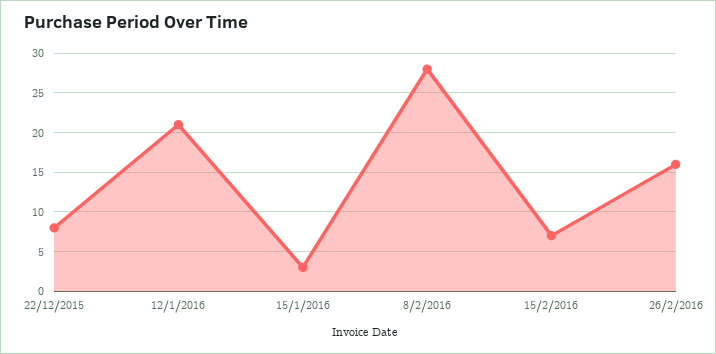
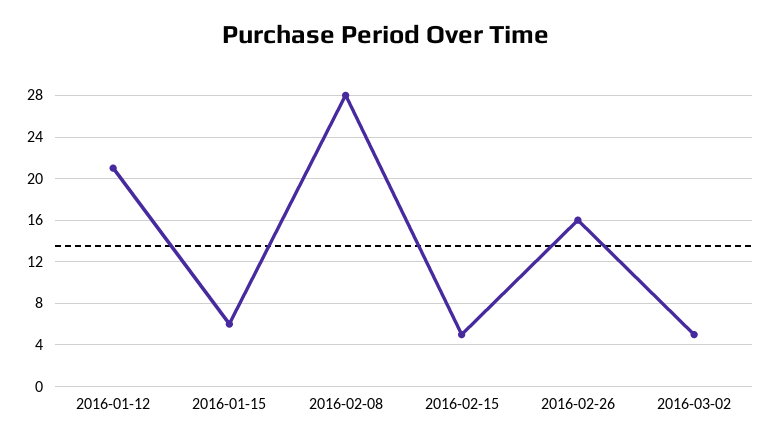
22/12/2015: 8 -> none
15/1/2016: 3 -> 6
15/2/2016: 7 -> 5
2016-03-02: none -> 5

